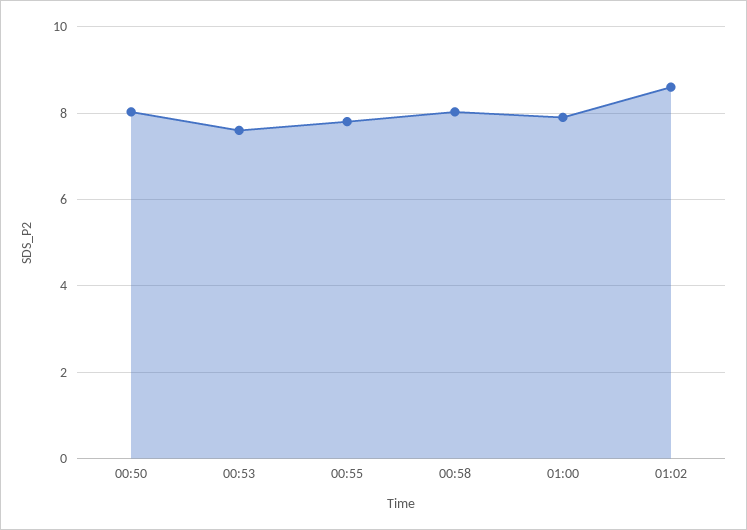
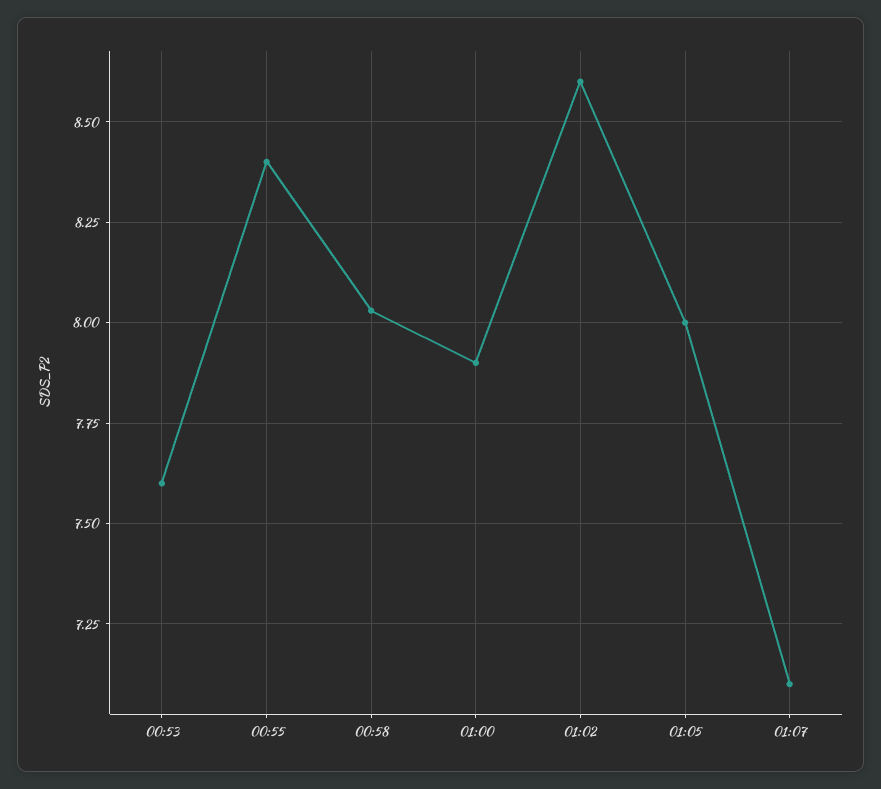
00:50: 8 -> none
00:55: 7.8 -> 8.4
01:05: none -> 8
01:07: none -> 7.1

